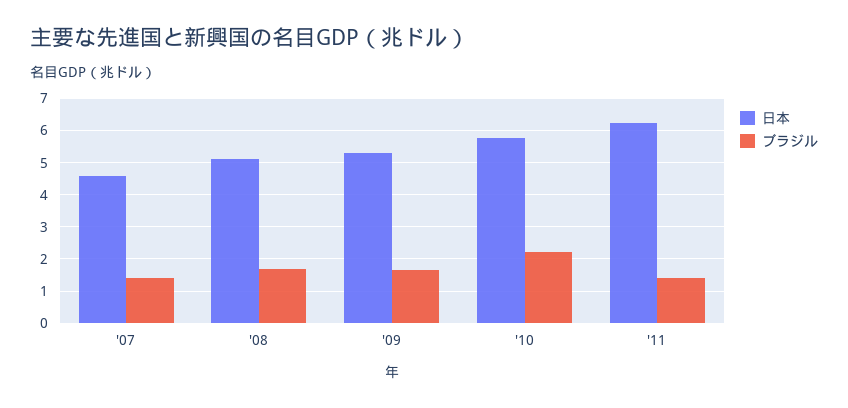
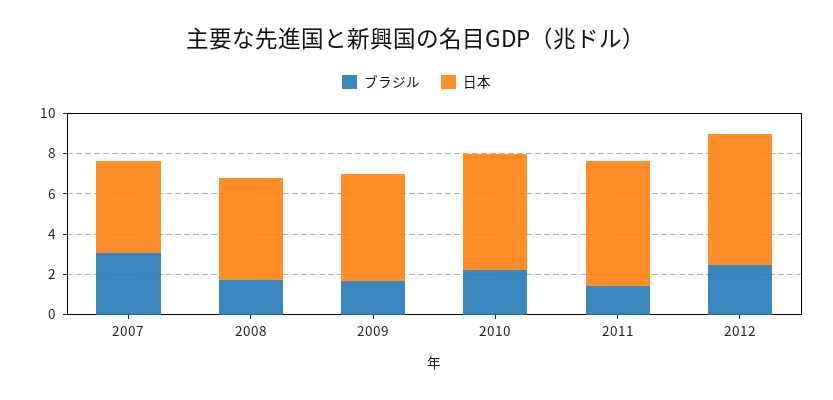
ブラジル, '07: 1.4 -> 3
ブラジル, 2012: none -> 2.5
日本, 2012: none -> 6.5

